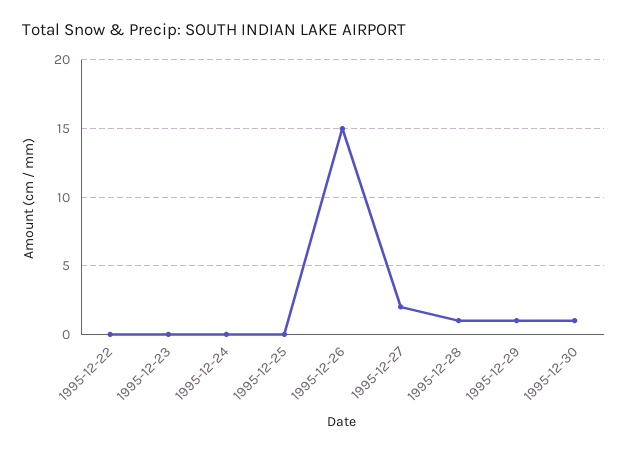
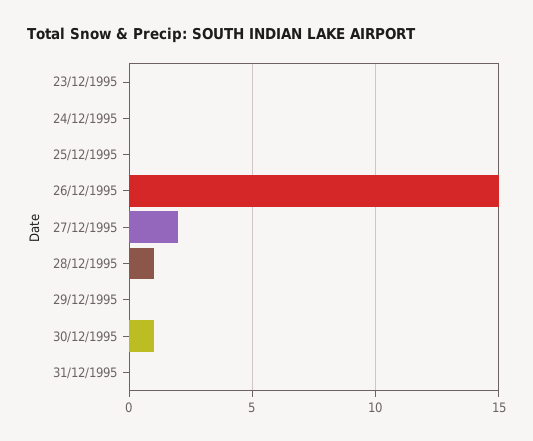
1995-12-22: 0 -> none
1995-12-29: 1 -> 0
31/12/1995: none -> 0

